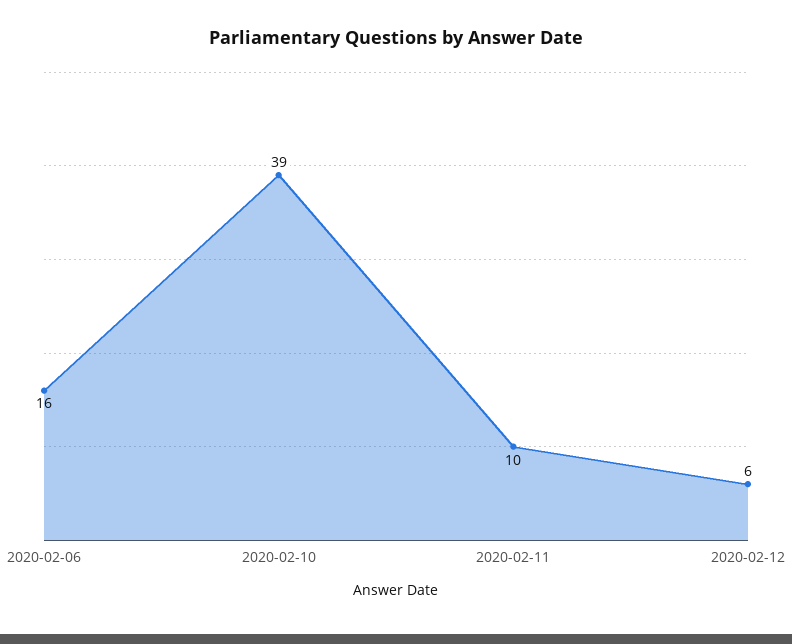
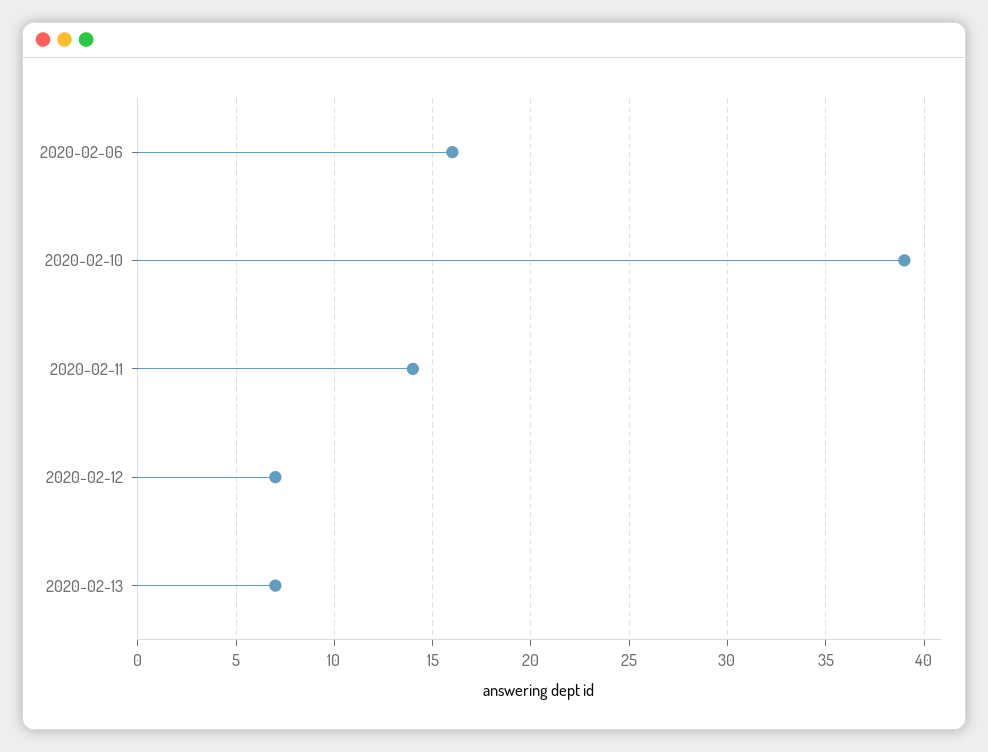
2020-02-11: 10 -> 14
2020-02-12: 6 -> 7
2020-02-13: none -> 7

